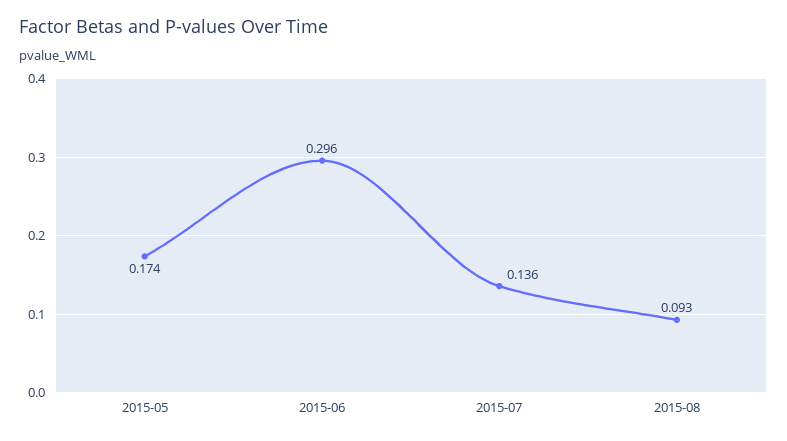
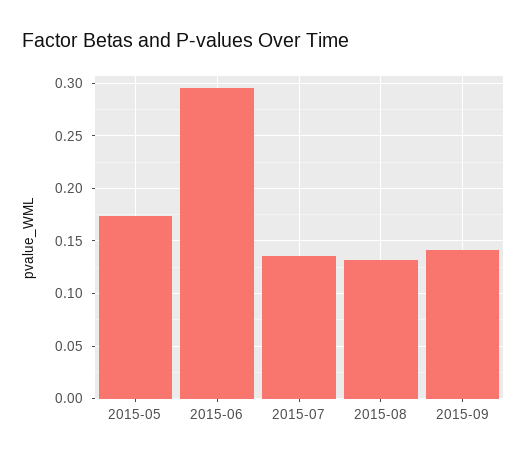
2015-08: 0.093 -> 0.13
2015-09: none -> 0.14

